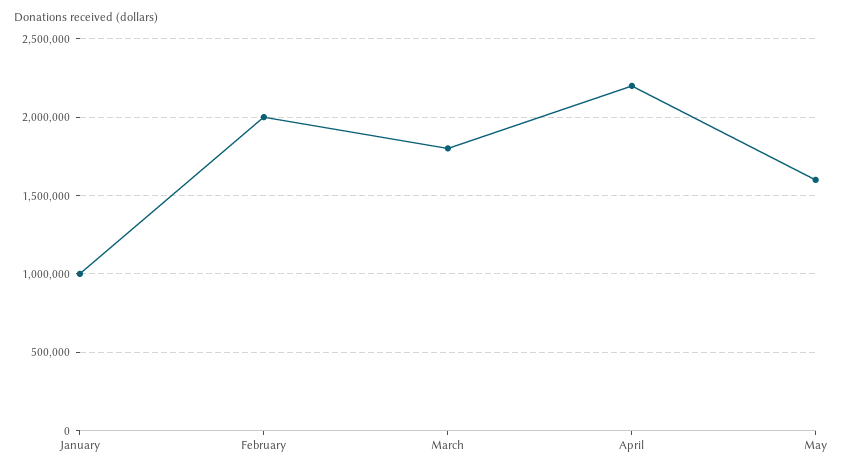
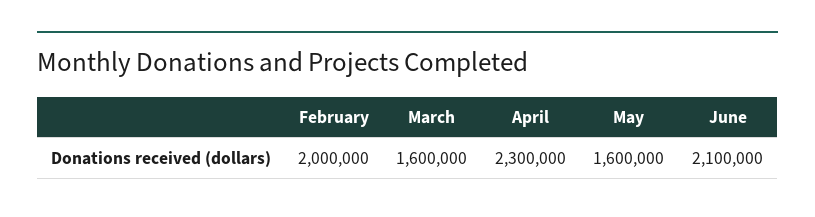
January: 1000000 -> none
March: 1800000 -> 1600000
April: 2200000 -> 2300000
June: none -> 2100000

